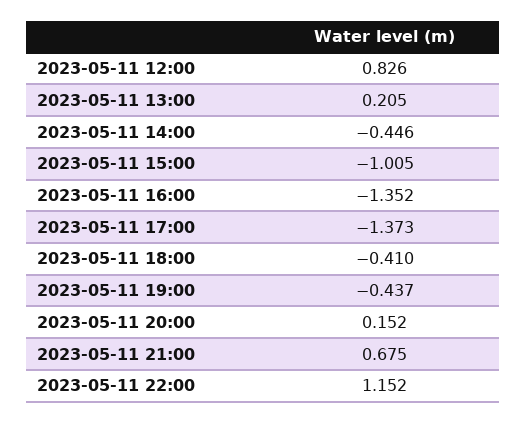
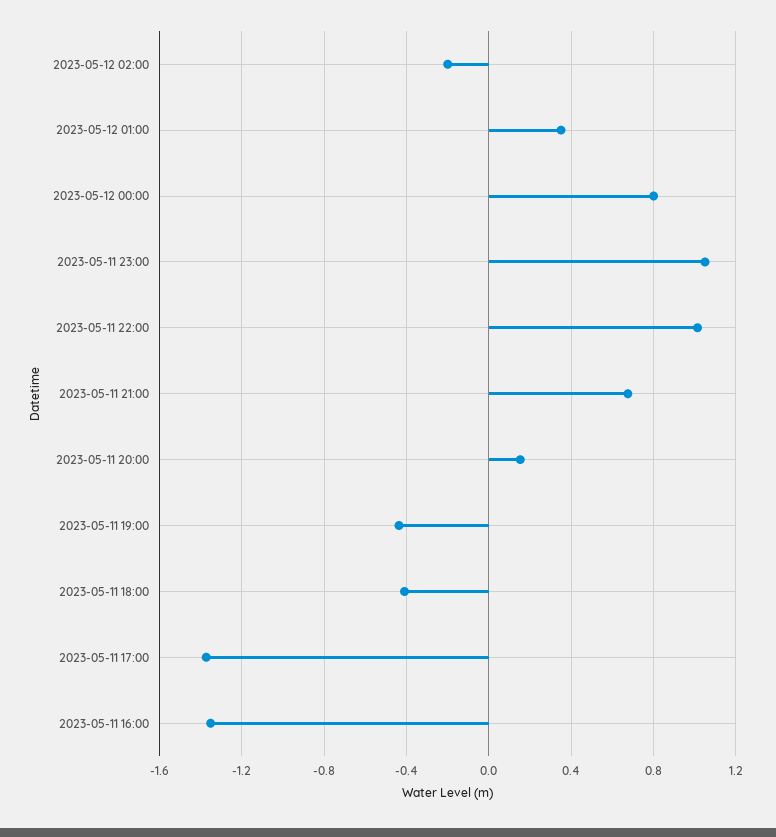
2023-05-11 12:00: 0.826 -> none
2023-05-11 13:00: 0.205 -> none
2023-05-11 14:00: -0.446 -> none
2023-05-11 15:00: -1.005 -> none
2023-05-11 22:00: 1.152 -> 1
2023-05-12 02:00: none -> -0.2
2023-05-12 01:00: none -> 0.35
2023-05-12 00:00: none -> 0.8
2023-05-11 23:00: none -> 1.05

